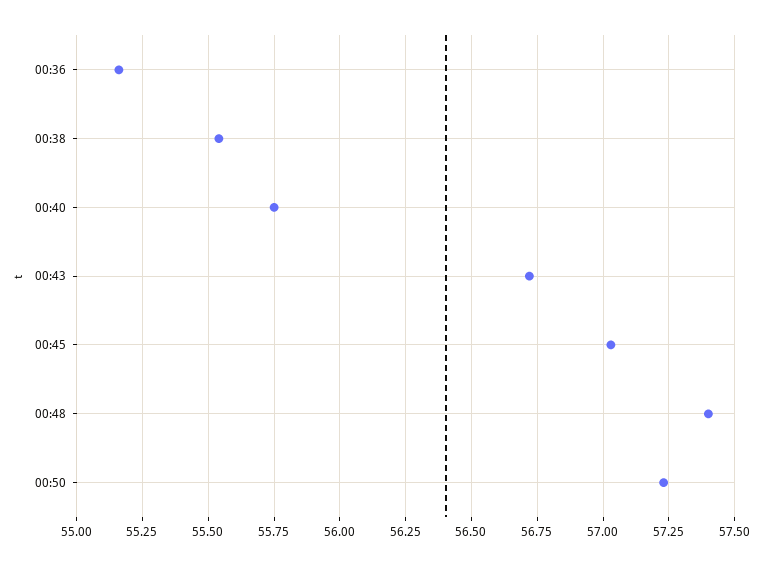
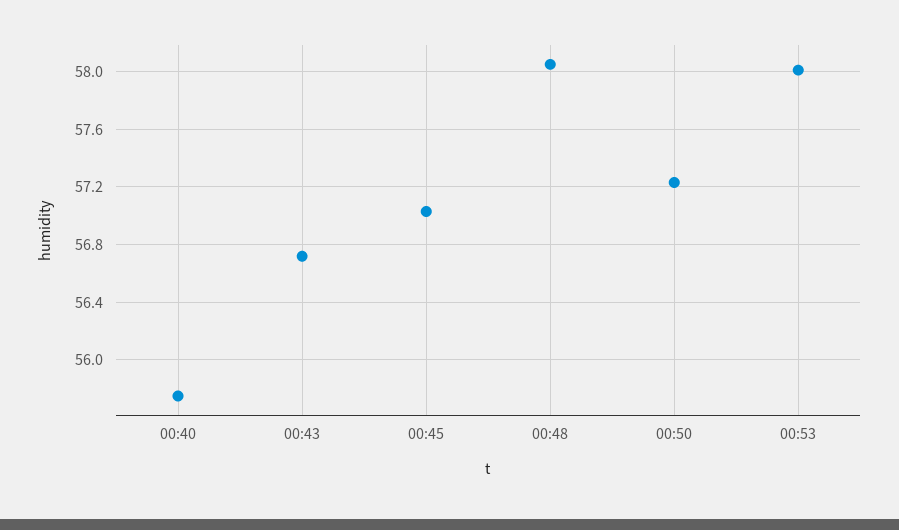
00:36: 55.15 -> none
00:38: 55.55 -> none
00:48: 57.4 -> 58.05
00:53: none -> 58

